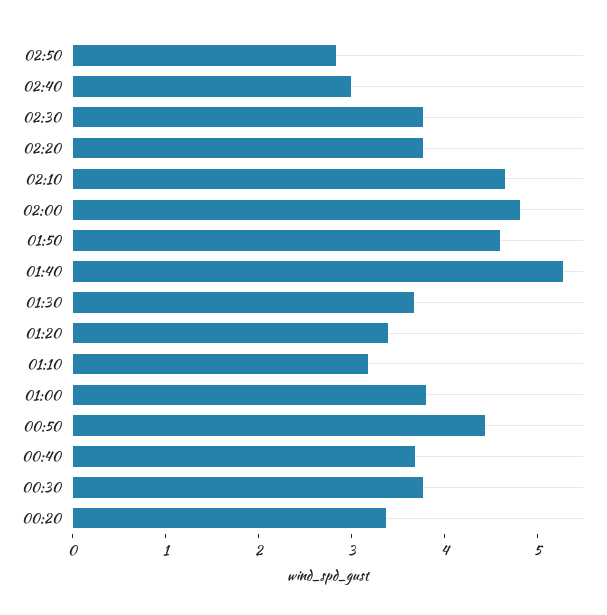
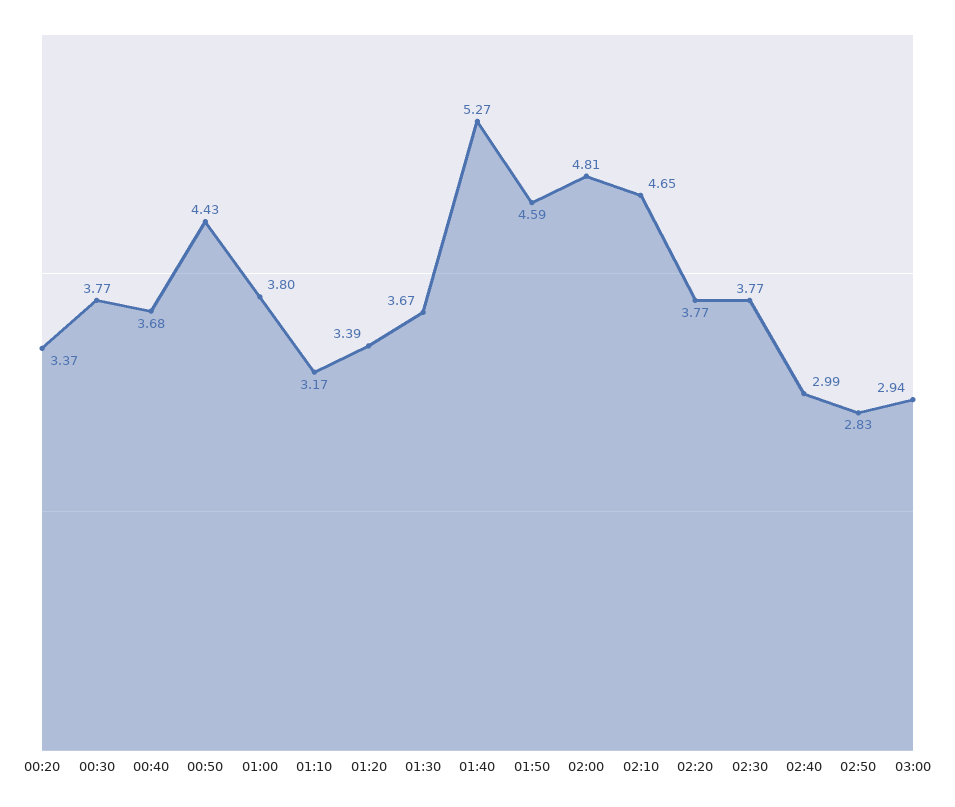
03:00: none -> 2.94

